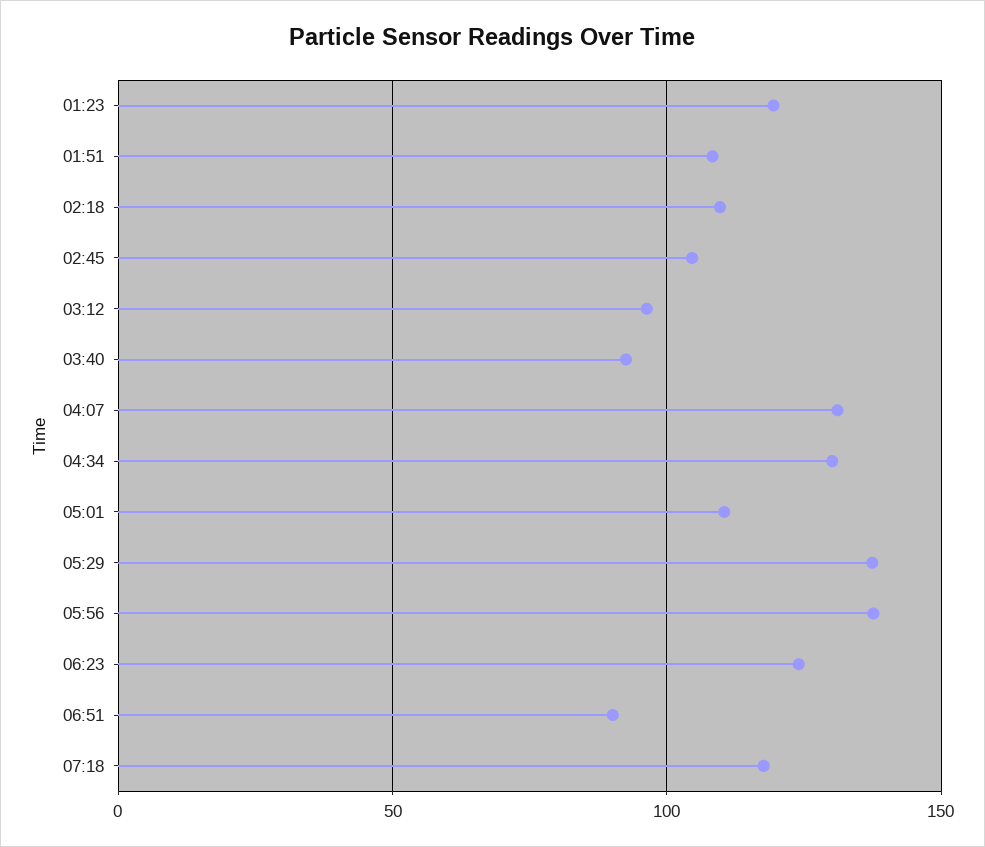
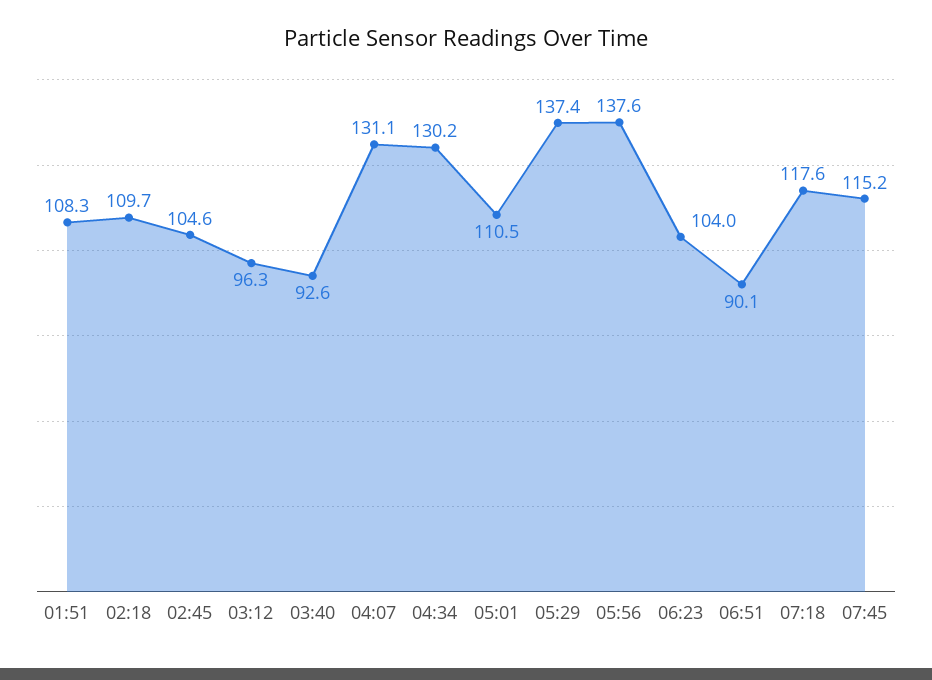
01:23: 120 -> none
06:23: 125 -> 104
07:45: none -> 115.2

